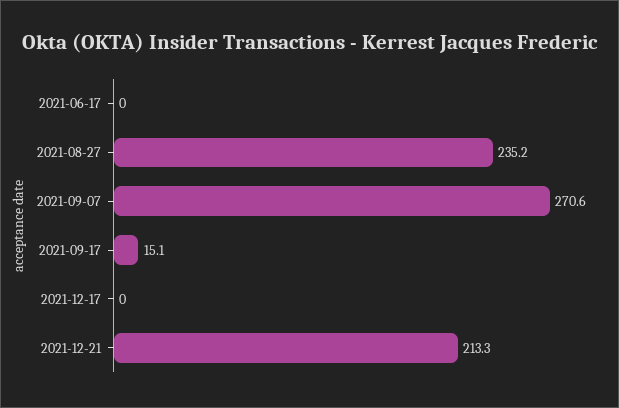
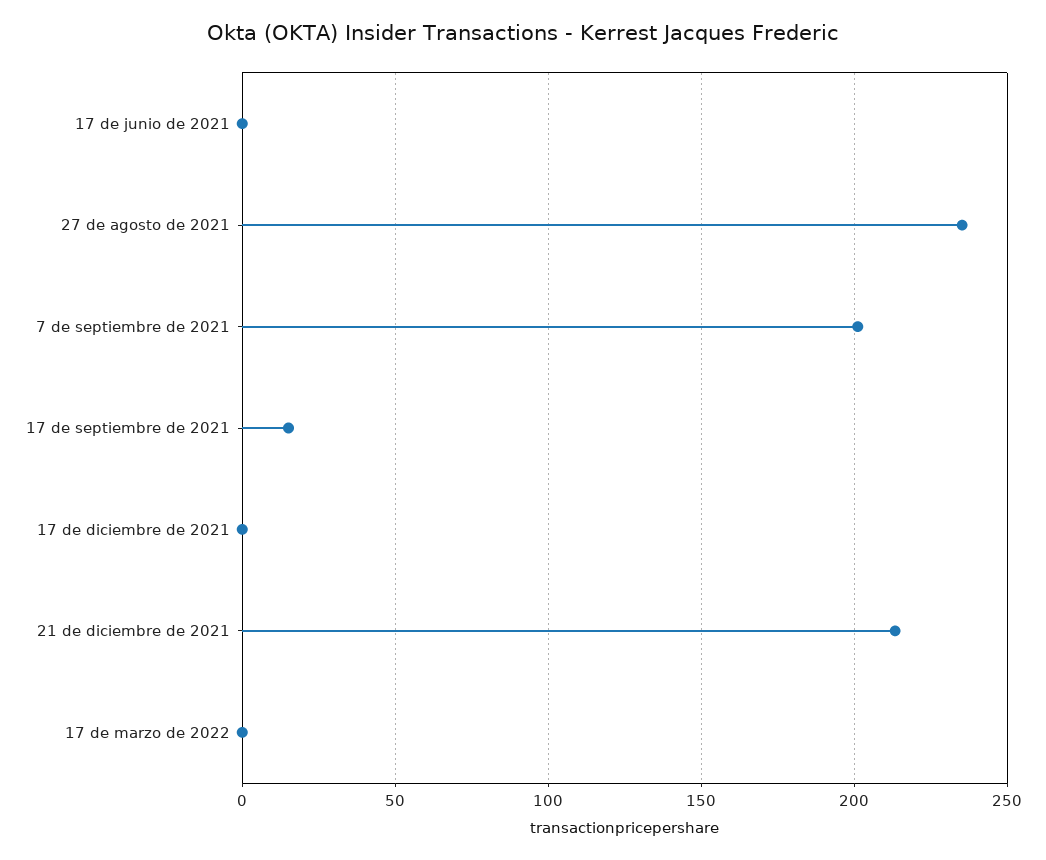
2021-09-07: 270.6 -> 200
17 de marzo de 2022: none -> 0

